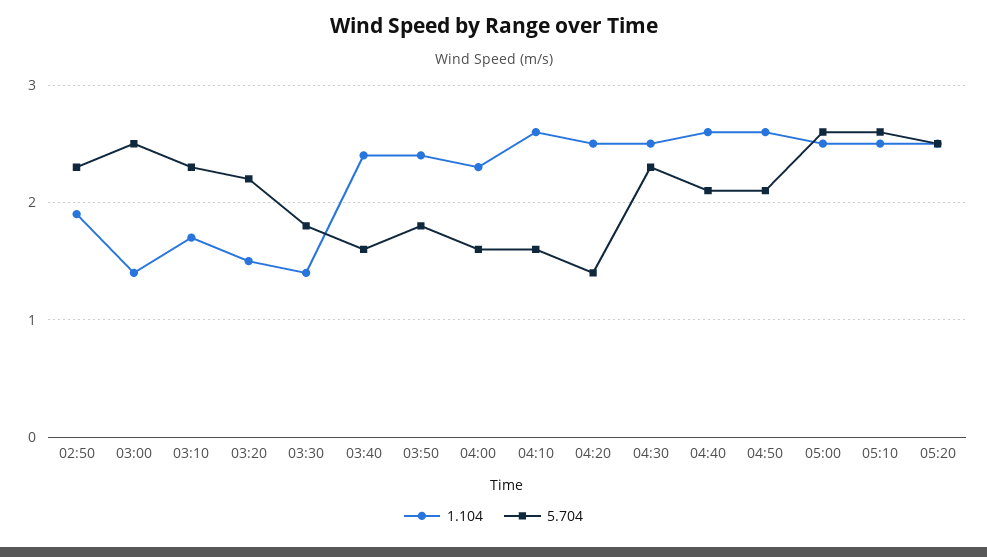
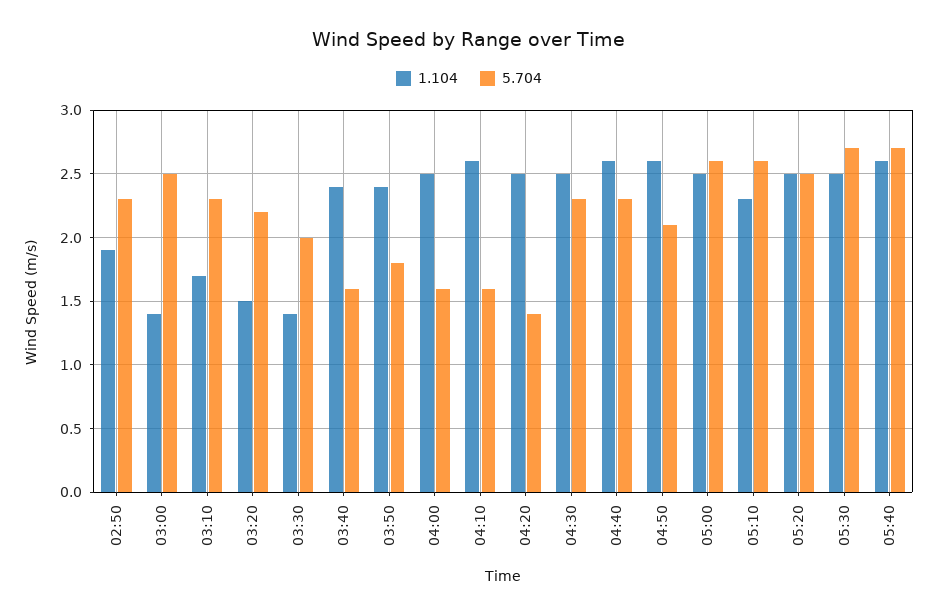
5.704, 03:30: 1.8 -> 2
1.104, 04:00: 2.3 -> 2.5
5.704, 04:40: 2.1 -> 2.3
1.104, 05:10: 2.5 -> 2.3
1.104, 05:30: none -> 2.5
5.704, 05:30: none -> 2.7
1.104, 05:40: none -> 2.6
5.704, 05:40: none -> 2.7

